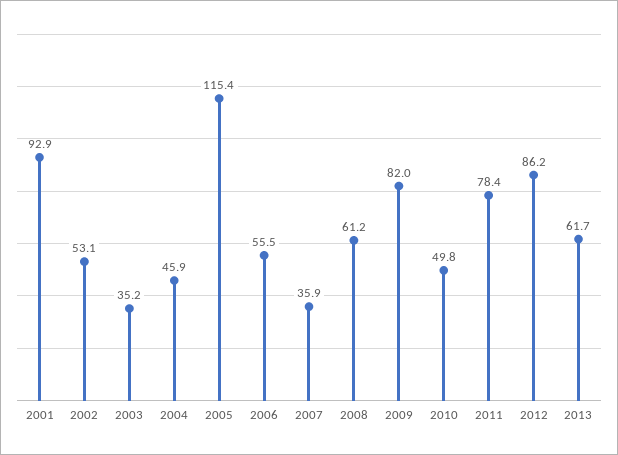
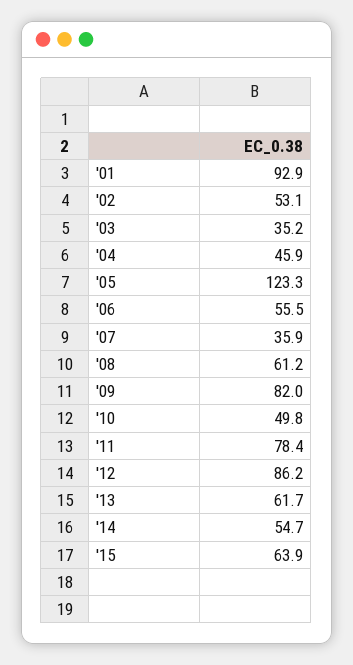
2005: 115.4 -> 123.3
'14: none -> 54.7
'15: none -> 63.9

